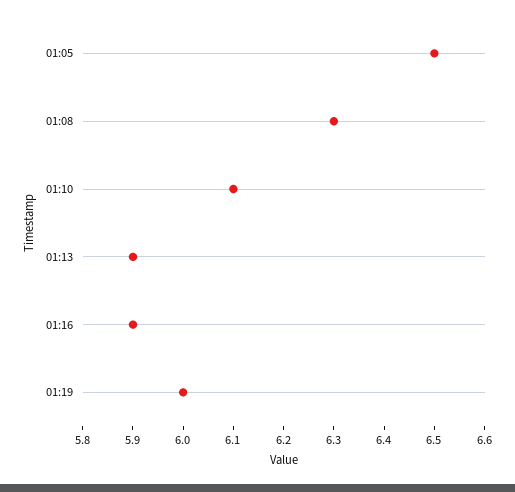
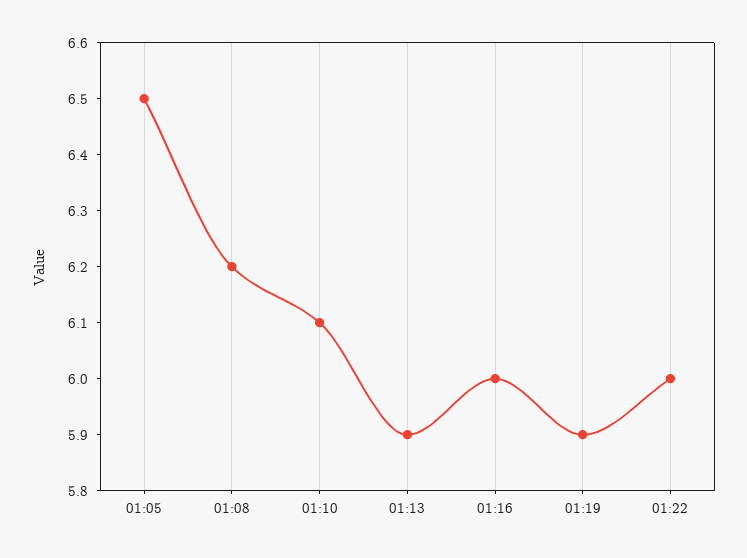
01:08: 6.3 -> 6.2
01:16: 5.9 -> 6
01:19: 6 -> 5.9
01:22: none -> 6

